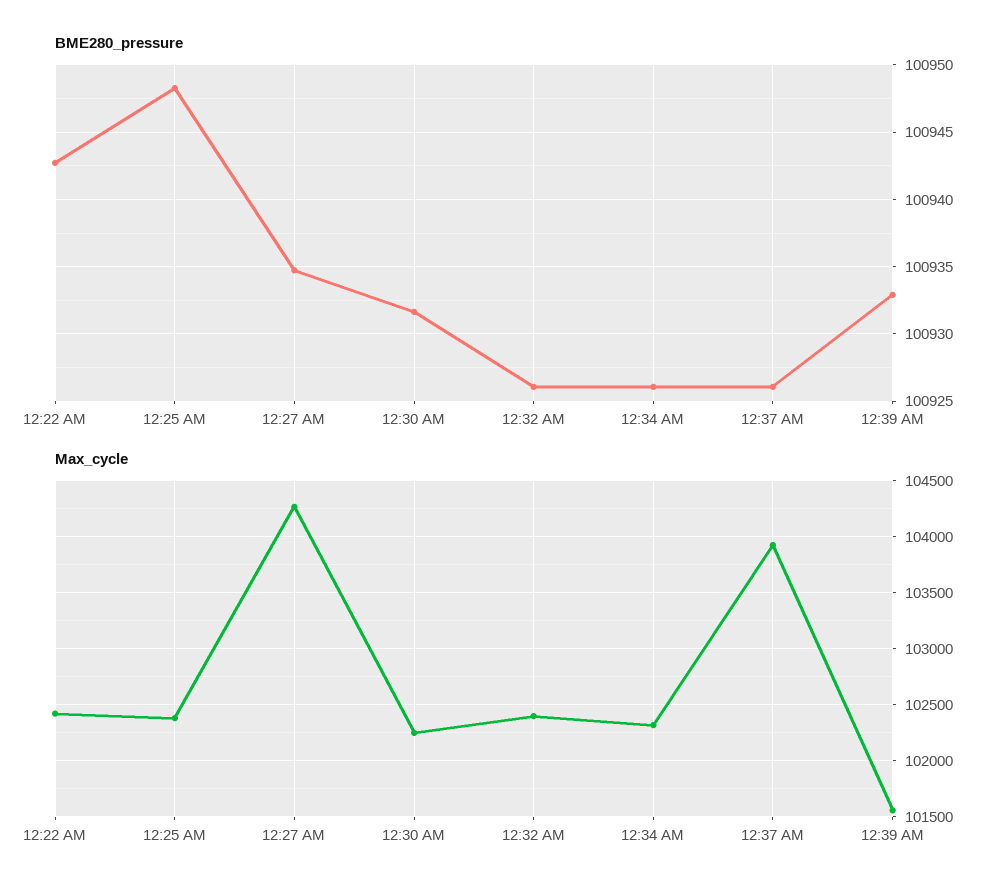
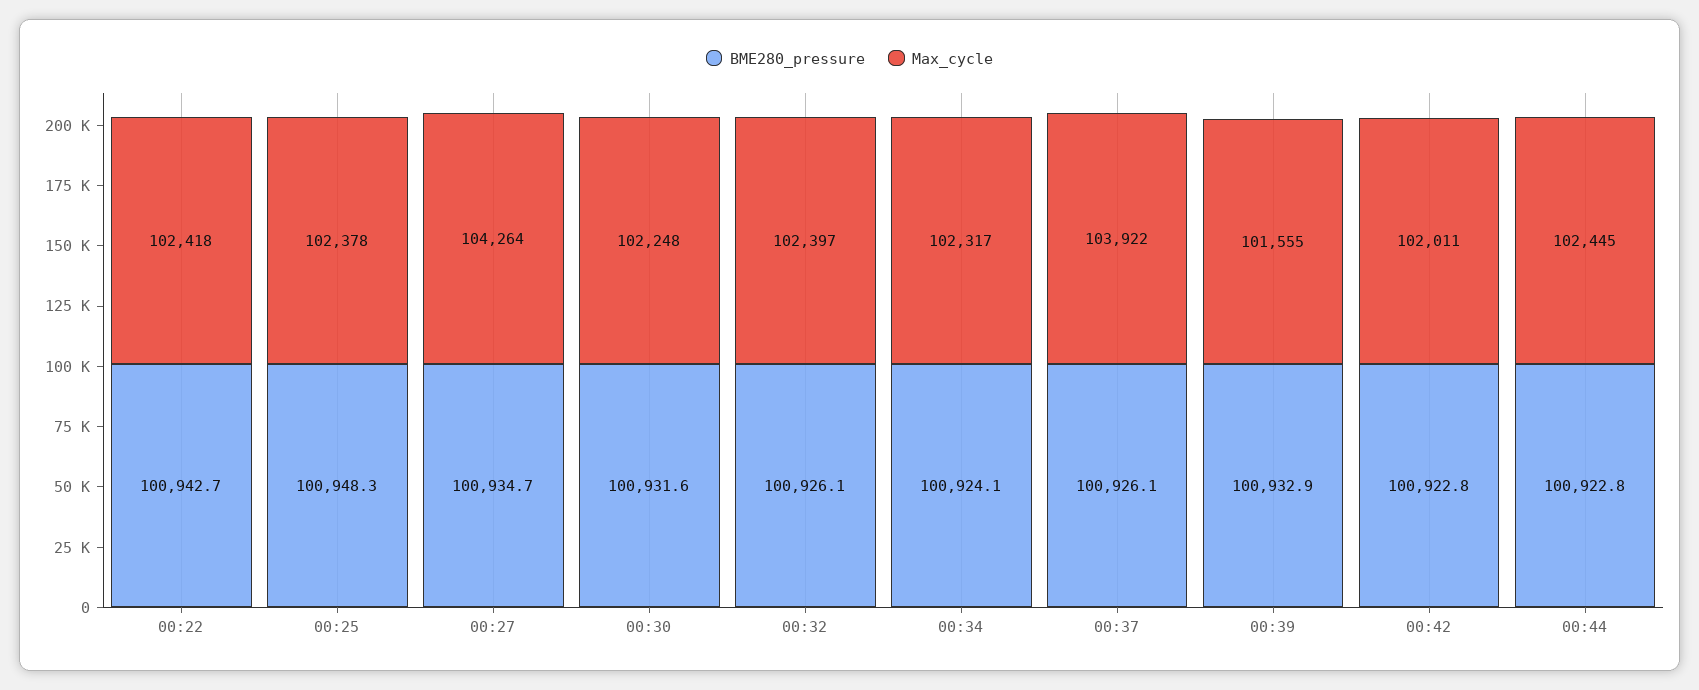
BME280_pressure, 12:34 AM: 100926 -> 100924.1
BME280_pressure, 00:42: none -> 100922.8
Max_cycle, 00:42: none -> 102011
BME280_pressure, 00:44: none -> 100922.8
Max_cycle, 00:44: none -> 102445

